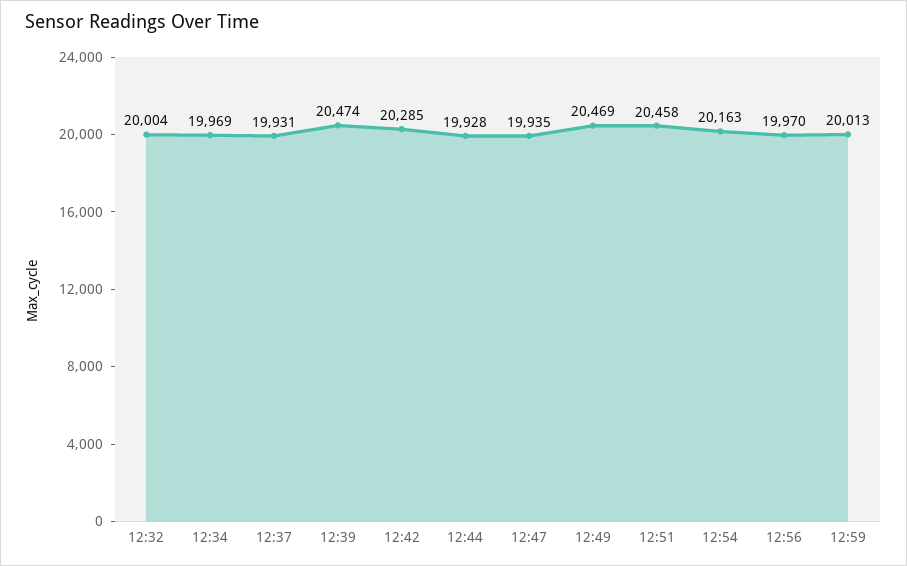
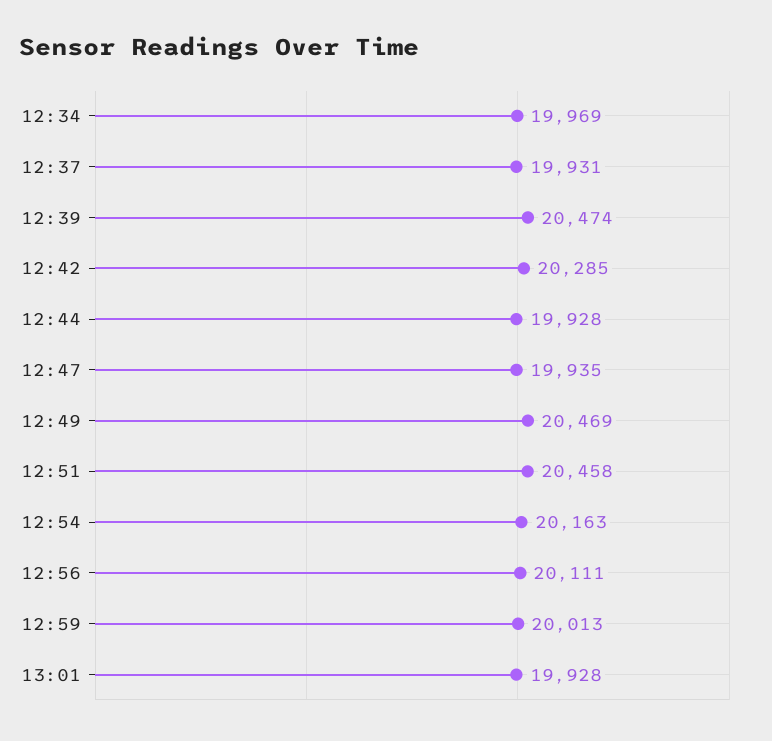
12:32: 20004 -> none
12:56: 19970 -> 20111
13:01: none -> 19928

